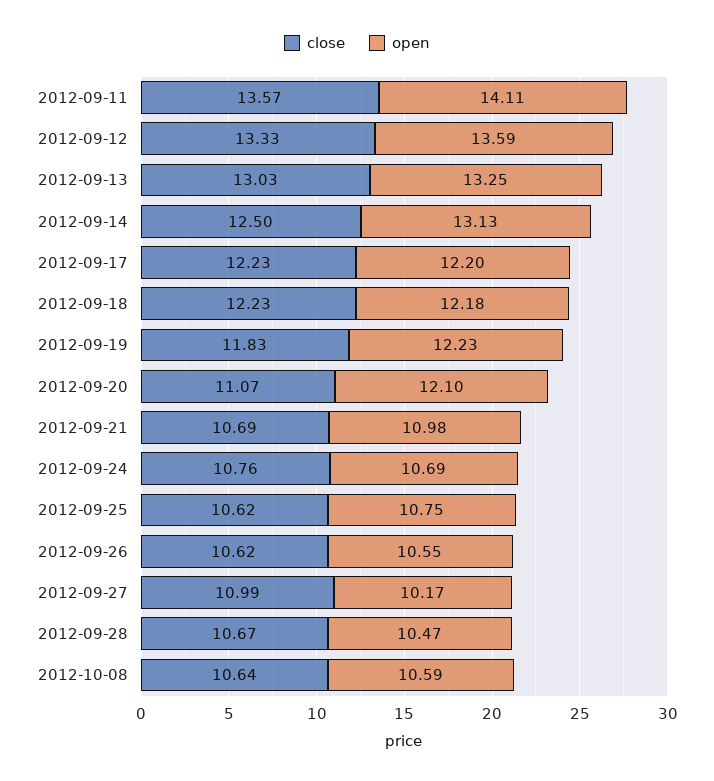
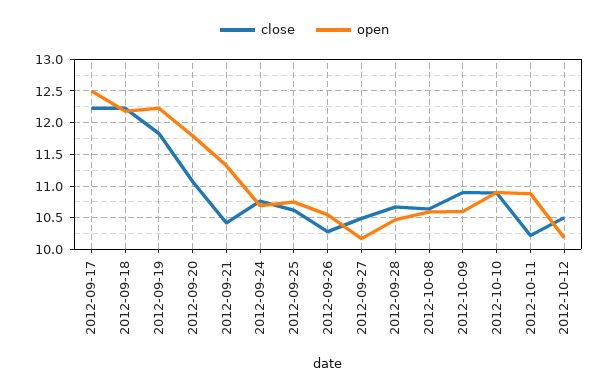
close, 2012-09-11: 13.57 -> none
open, 2012-09-11: 14.11 -> none
close, 2012-09-12: 13.33 -> none
open, 2012-09-12: 13.59 -> none
close, 2012-09-13: 13.03 -> none
open, 2012-09-13: 13.25 -> none
close, 2012-09-14: 12.5 -> none
open, 2012-09-14: 13.13 -> none
open, 2012-09-17: 12.2 -> 12.5
open, 2012-09-20: 12.1 -> 11.8
close, 2012-09-21: 10.69 -> 10.4
open, 2012-09-21: 10.98 -> 11.3
close, 2012-09-26: 10.62 -> 10.3
close, 2012-09-27: 10.99 -> 10.5
close, 2012-10-09: none -> 10.9
open, 2012-10-09: none -> 10.6
close, 2012-10-10: none -> 10.9
open, 2012-10-10: none -> 10.9
close, 2012-10-11: none -> 10.2
open, 2012-10-11: none -> 10.9
close, 2012-10-12: none -> 10.5
open, 2012-10-12: none -> 10.2

